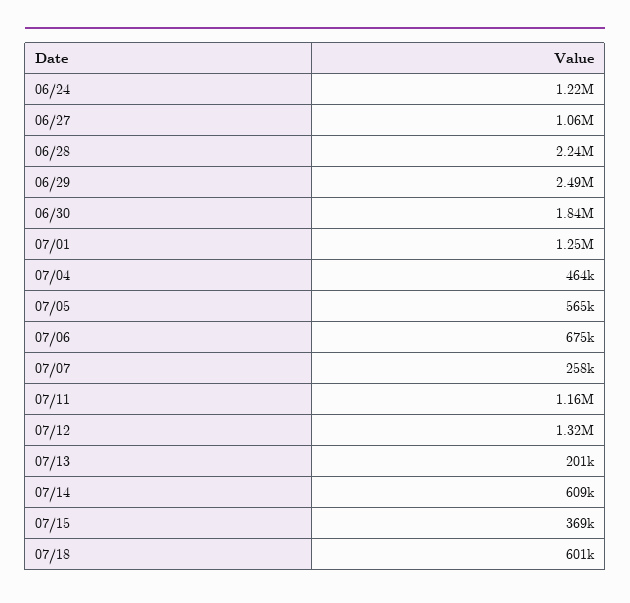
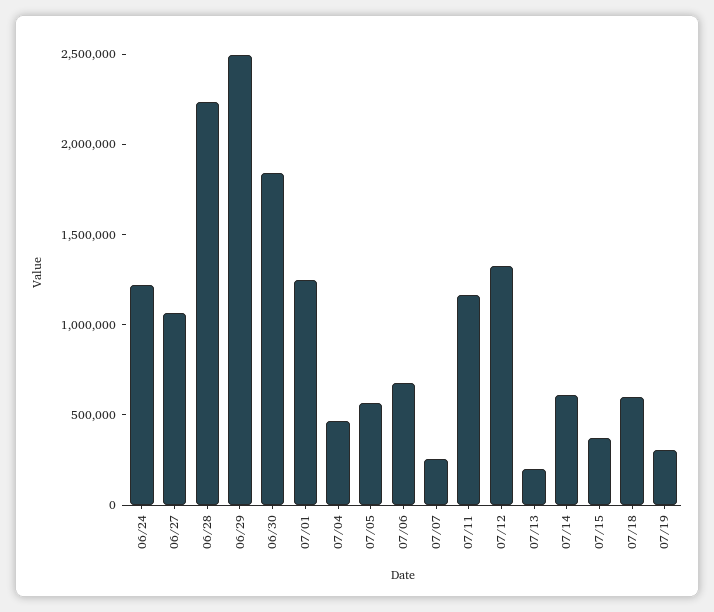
07/19: none -> 300000

